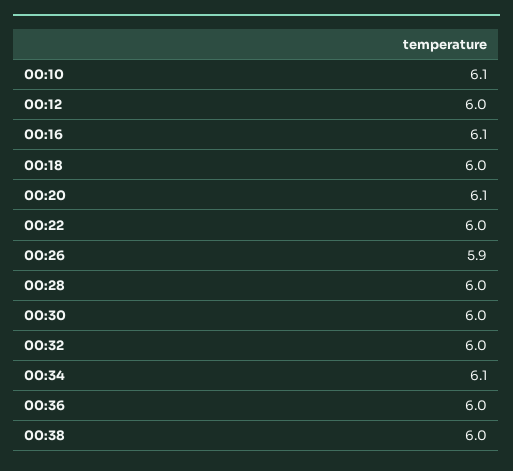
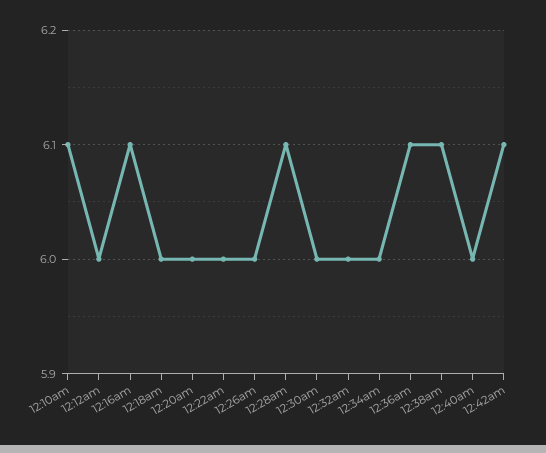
00:20: 6.1 -> 6
00:26: 5.9 -> 6
00:28: 6 -> 6.1
00:34: 6.1 -> 6
00:36: 6 -> 6.1
00:38: 6 -> 6.1
12:40am: none -> 6
12:42am: none -> 6.1

